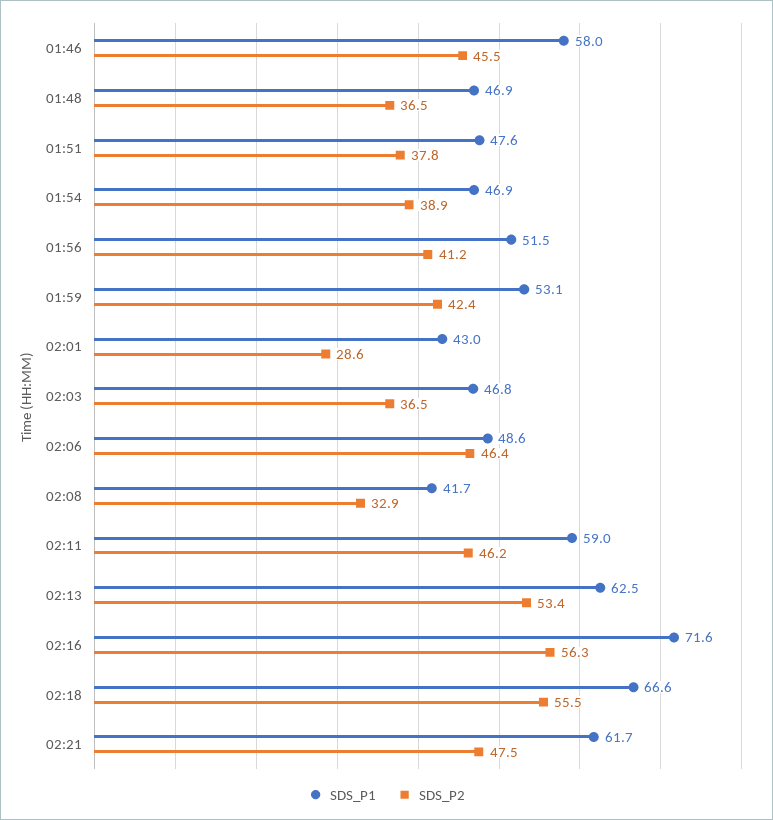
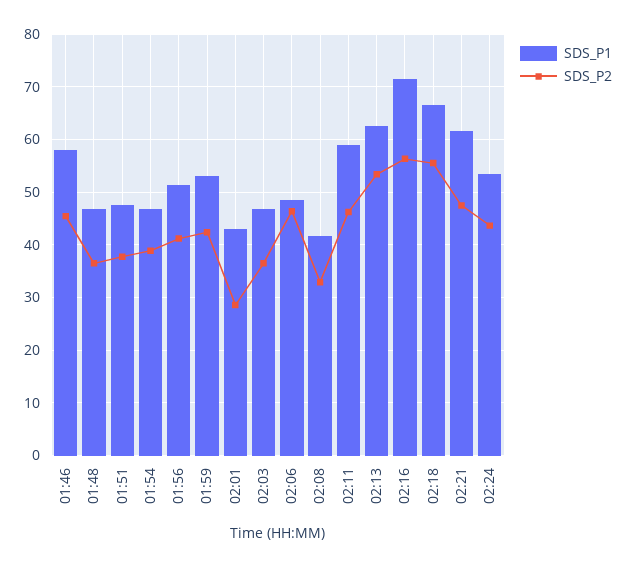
SDS_P1, 02:24: none -> 54
SDS_P2, 02:24: none -> 44

